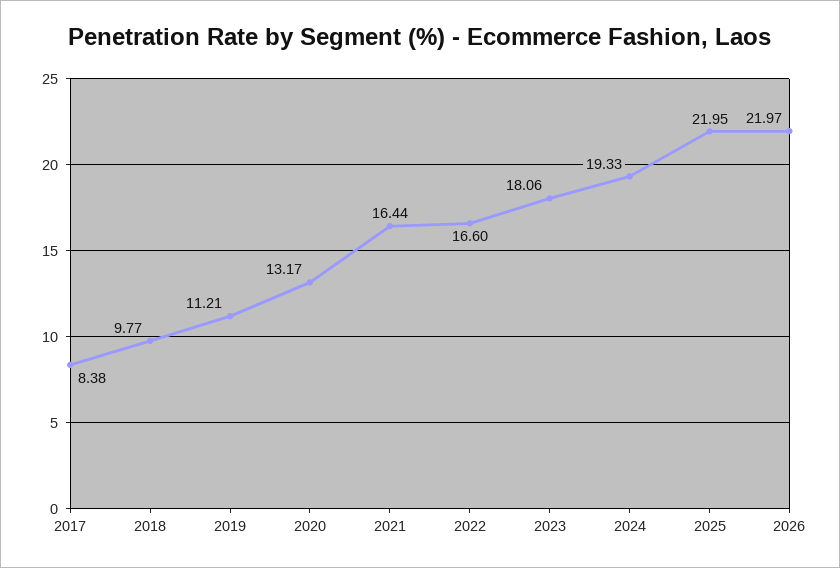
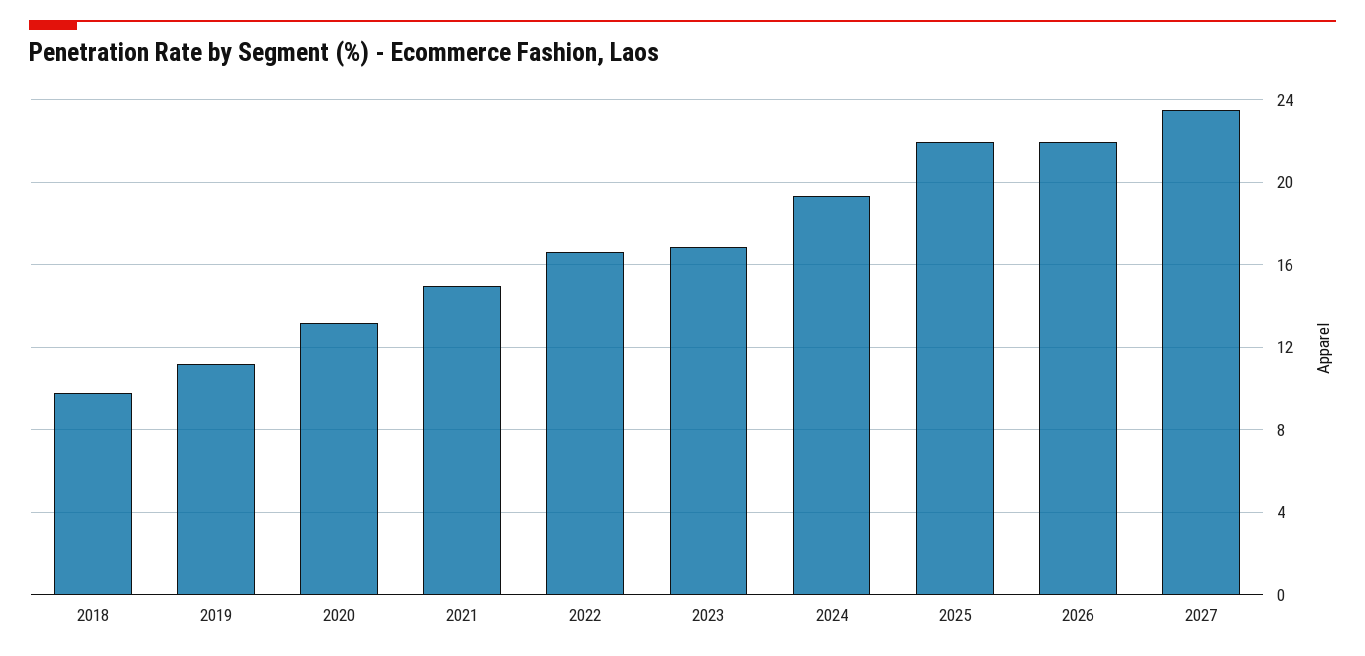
2017: 8.38 -> none
2021: 16.44 -> 15
2023: 18.06 -> 17
2027: none -> 23.5

